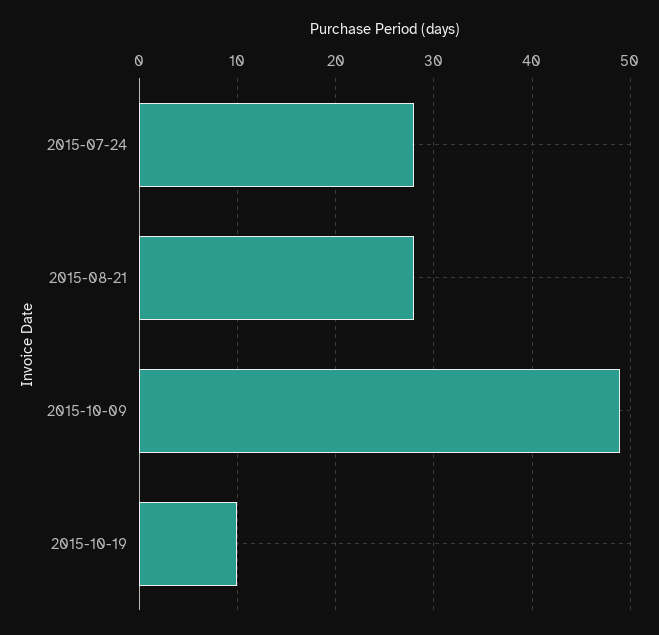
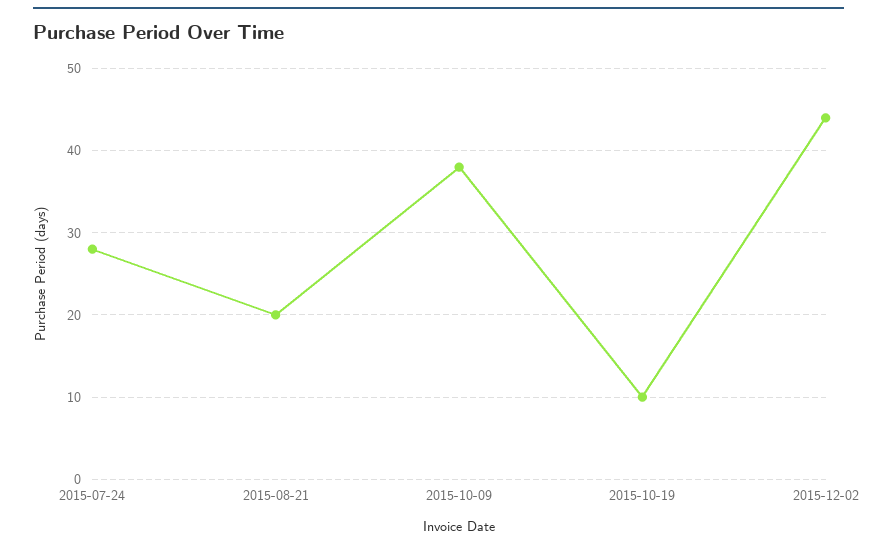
2015-08-21: 28 -> 20
2015-10-09: 49 -> 38
2015-12-02: none -> 44

